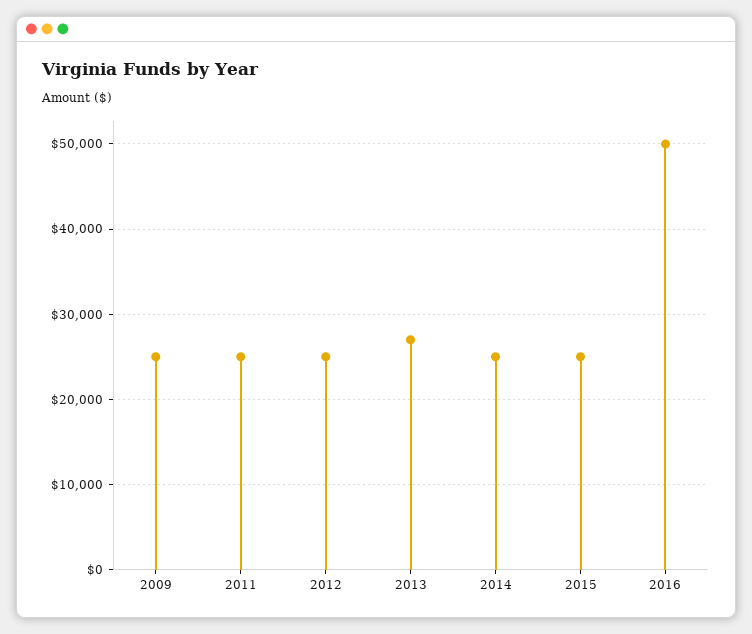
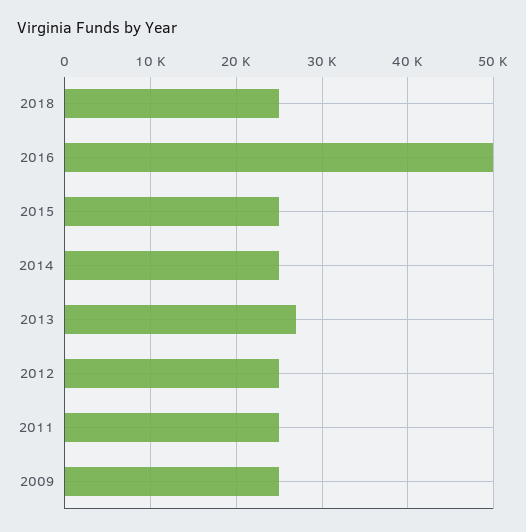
2018: none -> 25000

